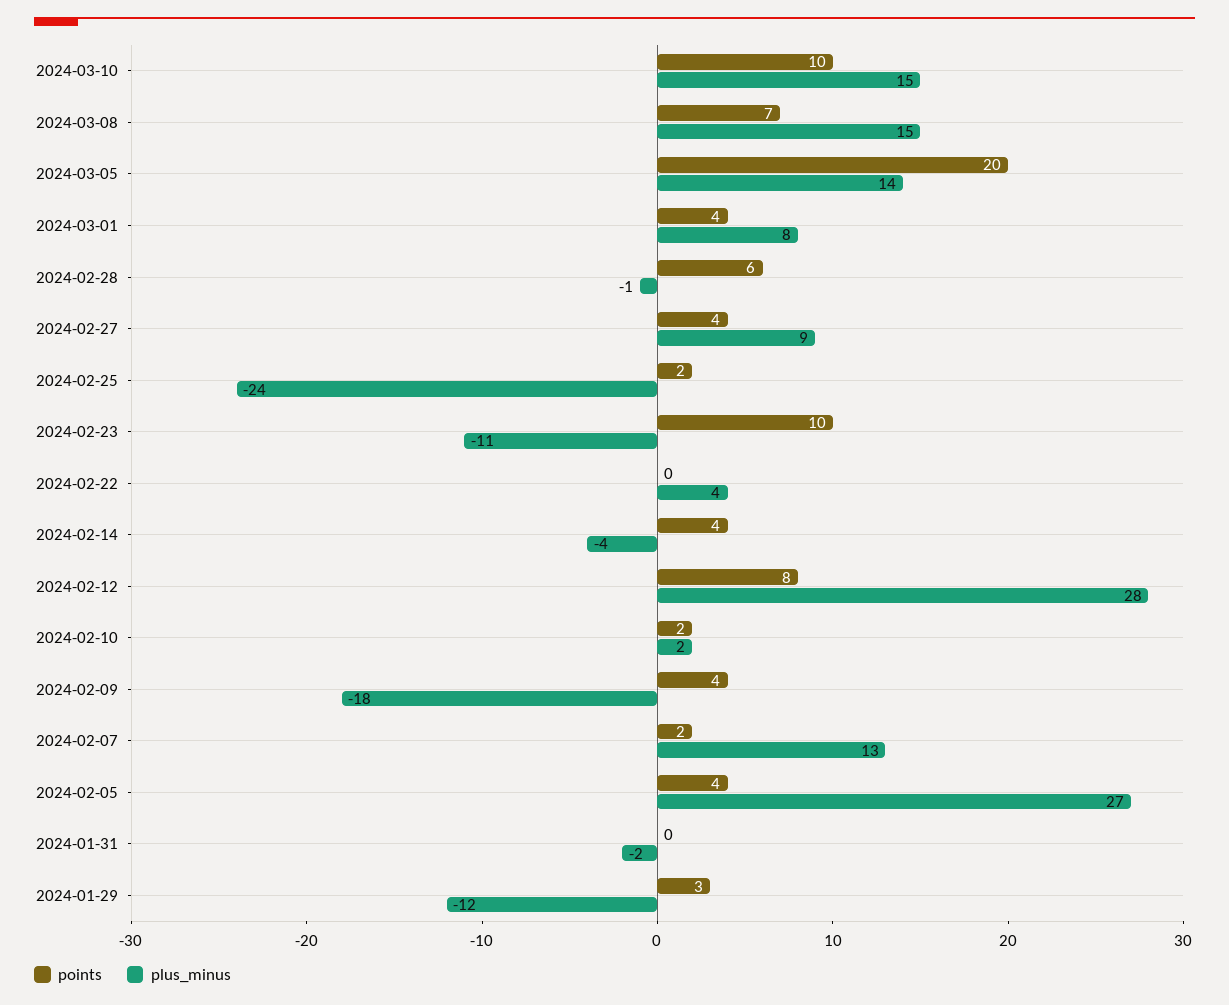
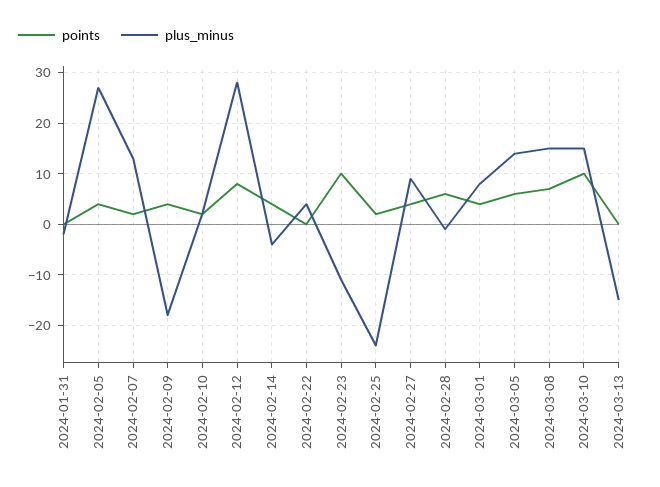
points, 2024-03-05: 20 -> 5
points, 2024-01-29: 3 -> none
plus_minus, 2024-01-29: -12 -> none
points, 2024-03-13: none -> 0
plus_minus, 2024-03-13: none -> -15

